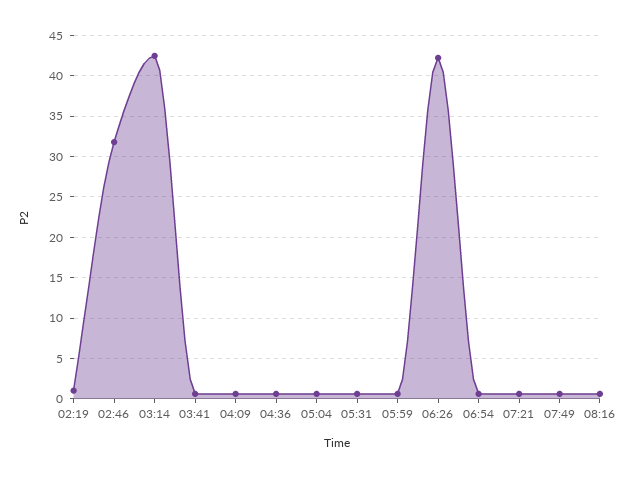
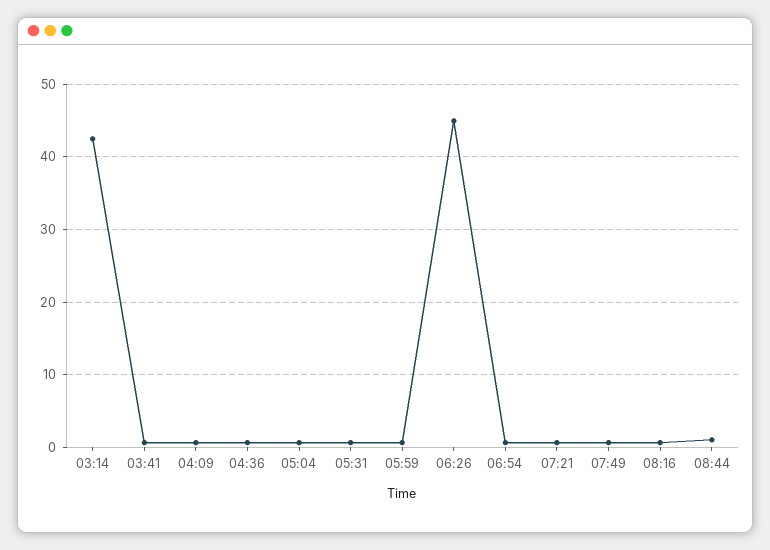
02:19: 1 -> none
02:46: 32 -> none
06:26: 42 -> 45
08:44: none -> 1

